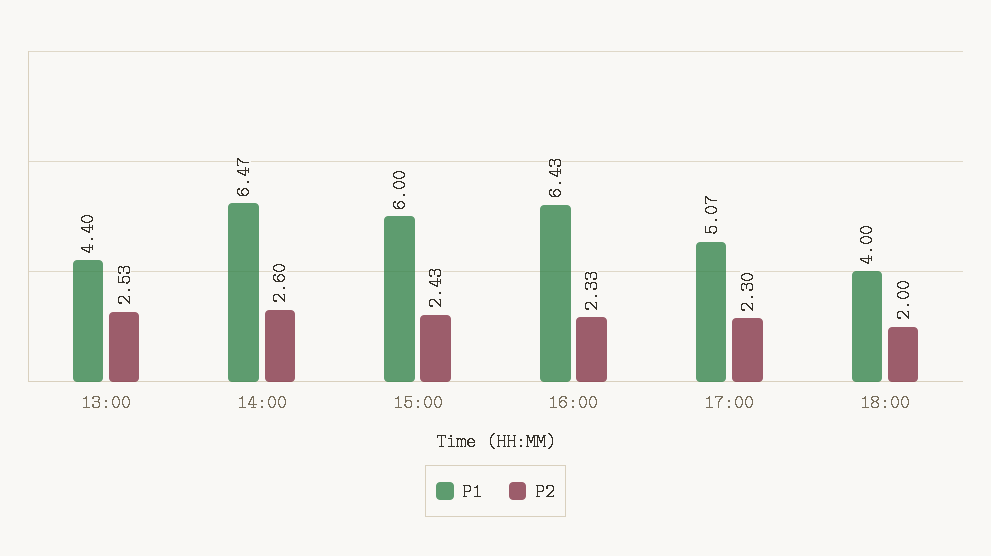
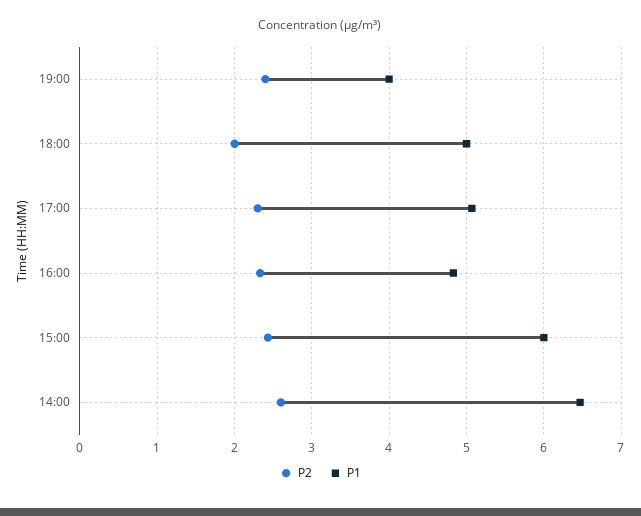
P1, 13:00: 4.4 -> none
P2, 13:00: 2.53 -> none
P1, 16:00: 6.43 -> 4.8
P1, 18:00: 4 -> 5
P2, 19:00: none -> 2.4
P1, 19:00: none -> 4

